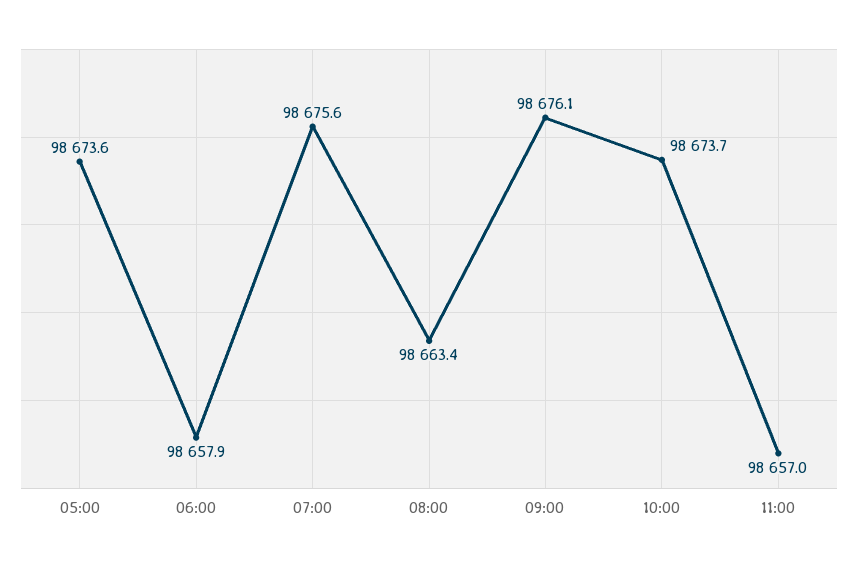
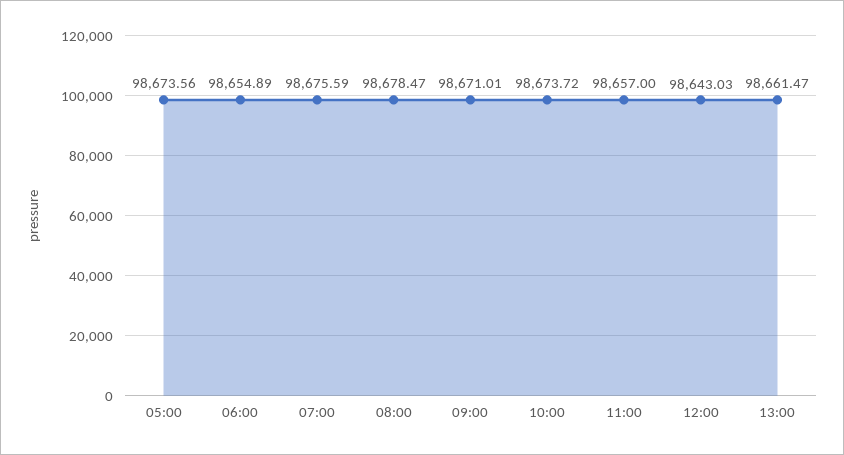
06:00: 98657.9 -> 98654.89
08:00: 98663.4 -> 98678.47
09:00: 98676.1 -> 98671.01
12:00: none -> 98643.03
13:00: none -> 98661.47

